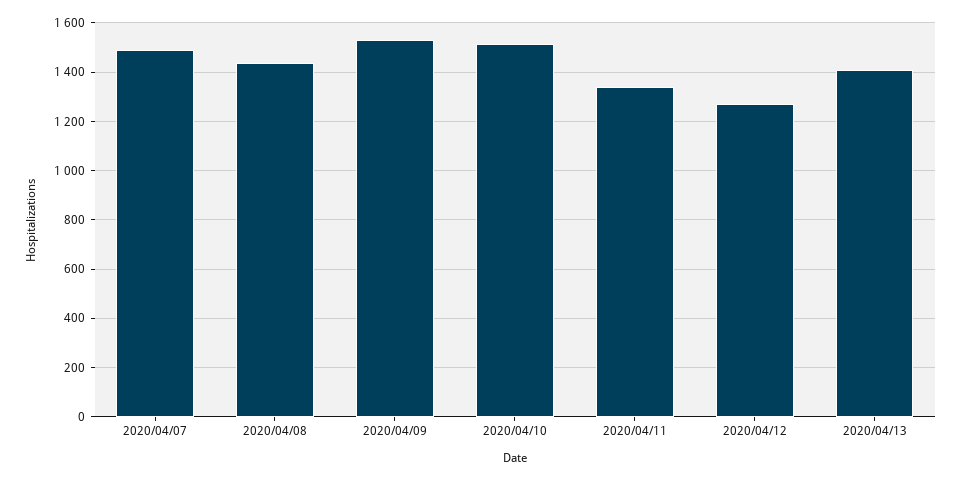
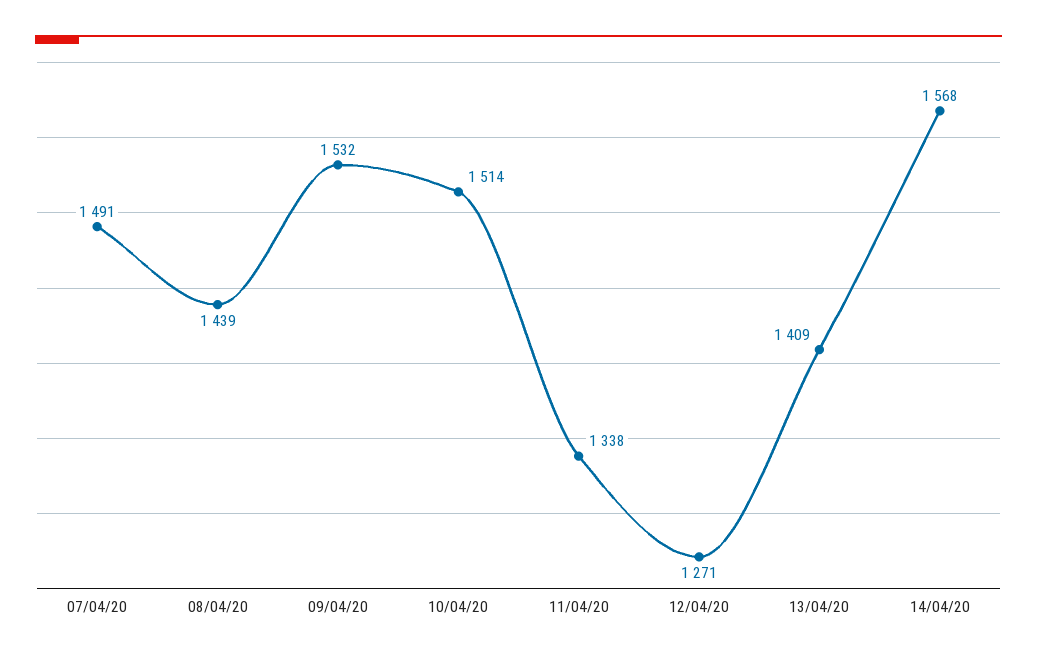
14/04/20: none -> 1568

